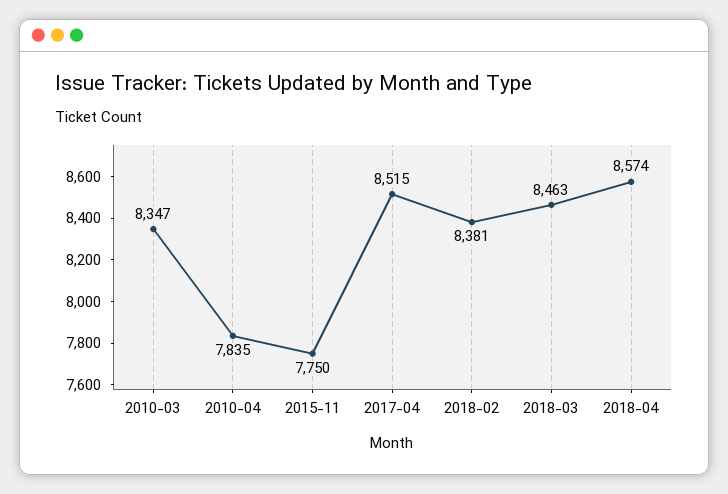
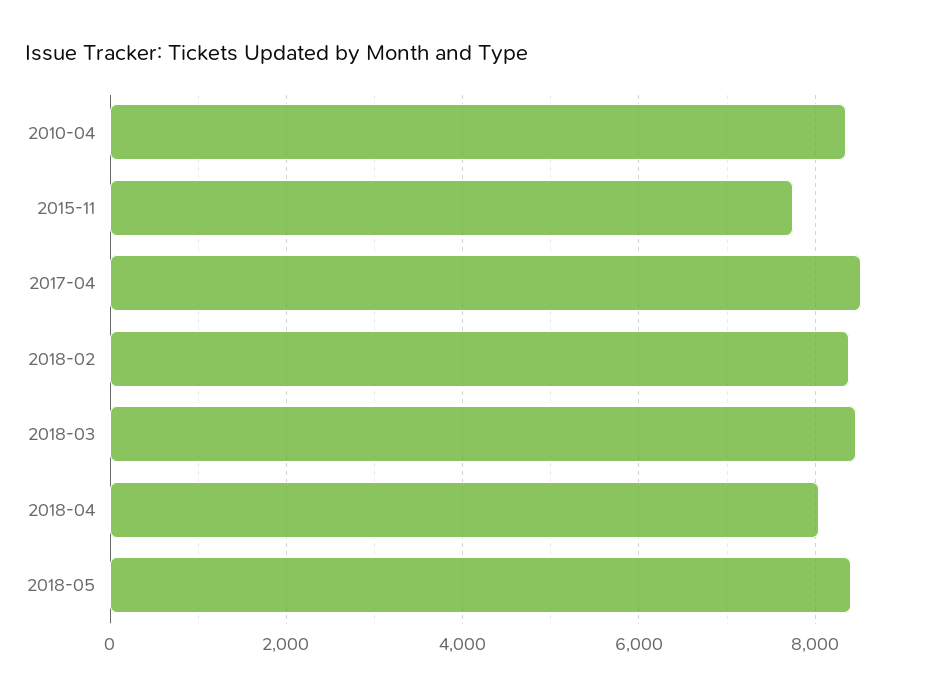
2010-03: 8347 -> none
2010-04: 7835 -> 8400
2018-04: 8574 -> 8000
2018-05: none -> 8400

